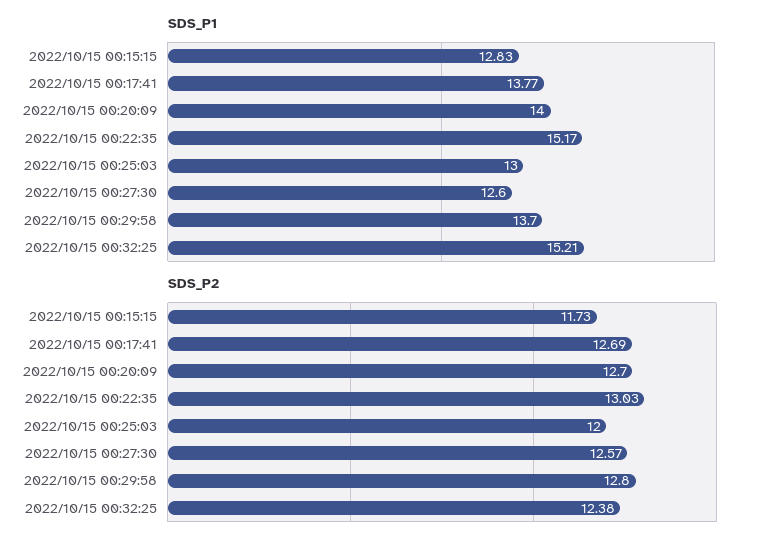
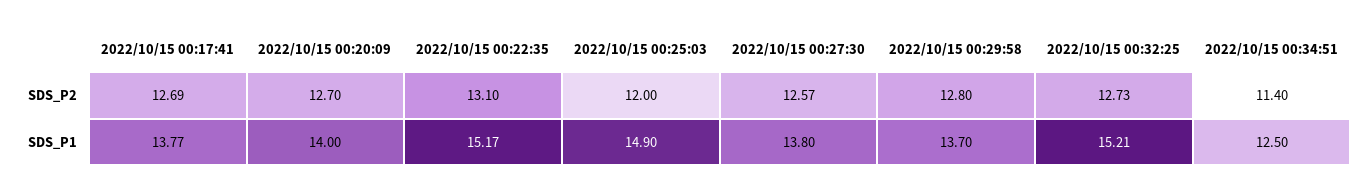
SDS_P1, 2022/10/15 00:15:15: 12.83 -> none
SDS_P1, 2022/10/15 00:25:03: 13 -> 14.9
SDS_P1, 2022/10/15 00:27:30: 12.6 -> 13.8
SDS_P2, 2022/10/15 00:15:15: 11.73 -> none
SDS_P2, 2022/10/15 00:22:35: 13.03 -> 13.1
SDS_P2, 2022/10/15 00:32:25: 12.38 -> 12.73
SDS_P2, 2022/10/15 00:34:51: none -> 11.4
SDS_P1, 2022/10/15 00:34:51: none -> 12.5

